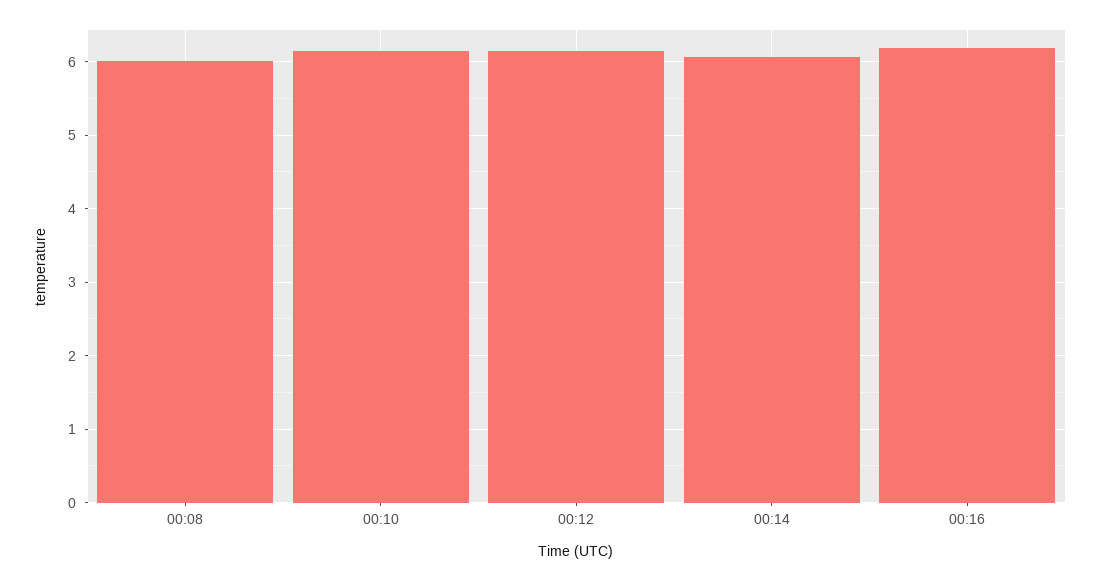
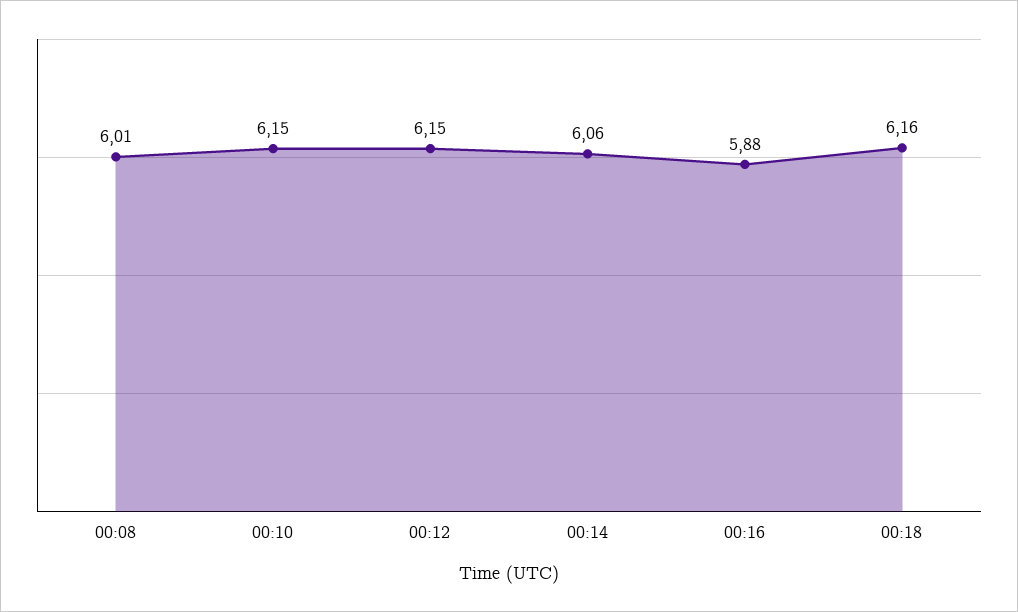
00:16: 6.2 -> 5.88
00:18: none -> 6.16

